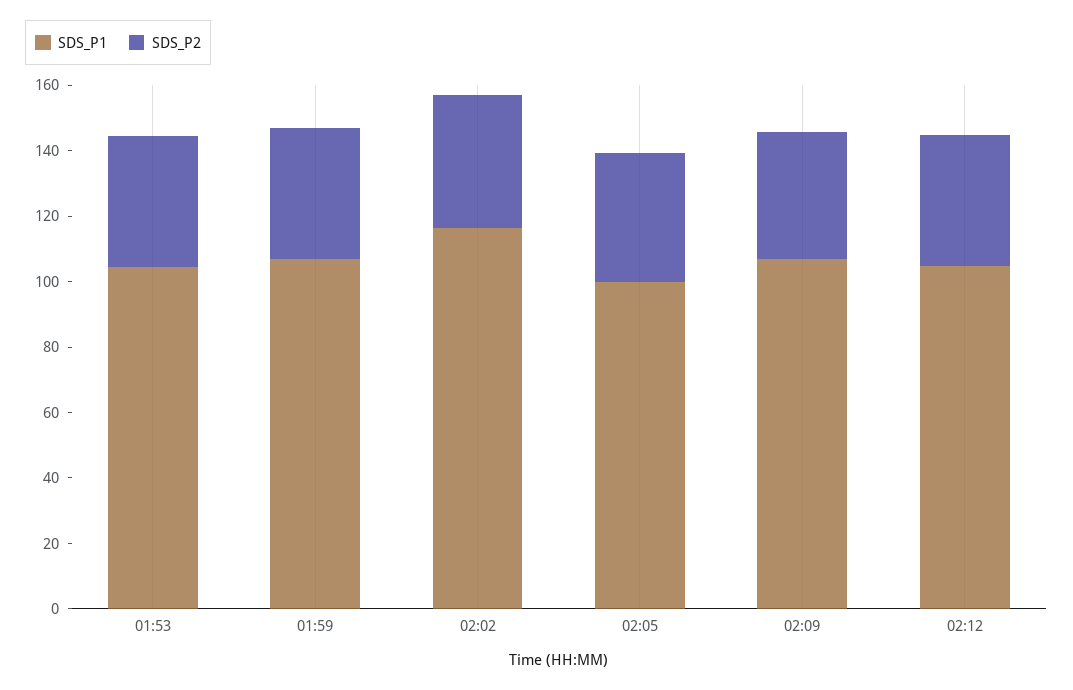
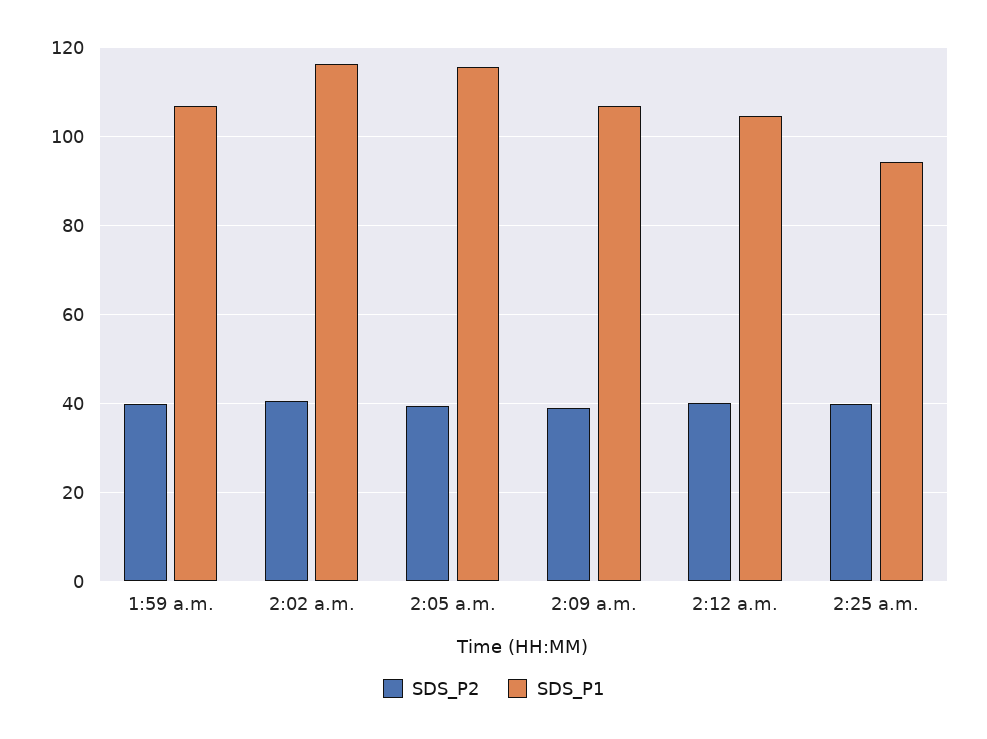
SDS_P1, 01:53: 105 -> none
SDS_P2, 01:53: 40 -> none
SDS_P1, 02:05: 100 -> 116
SDS_P2, 2:25 a.m.: none -> 40
SDS_P1, 2:25 a.m.: none -> 94

